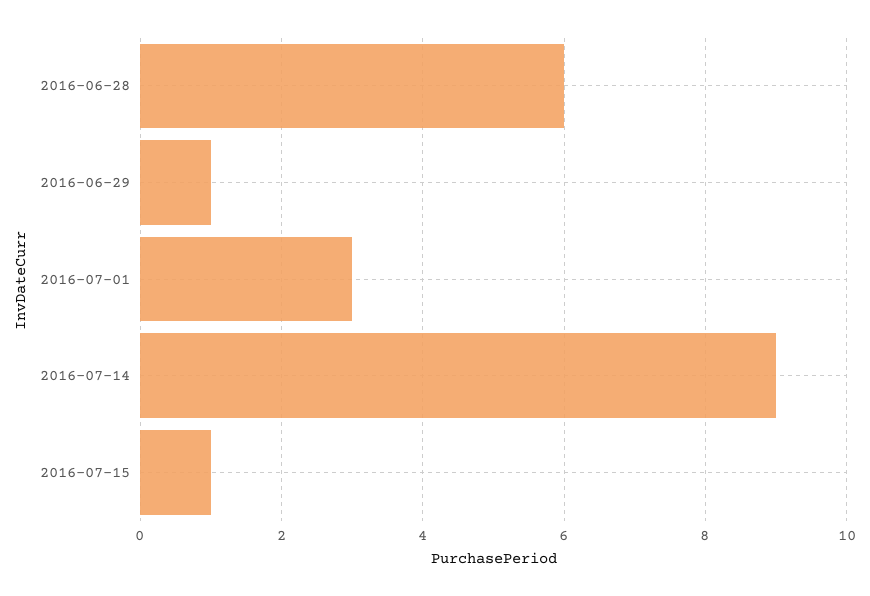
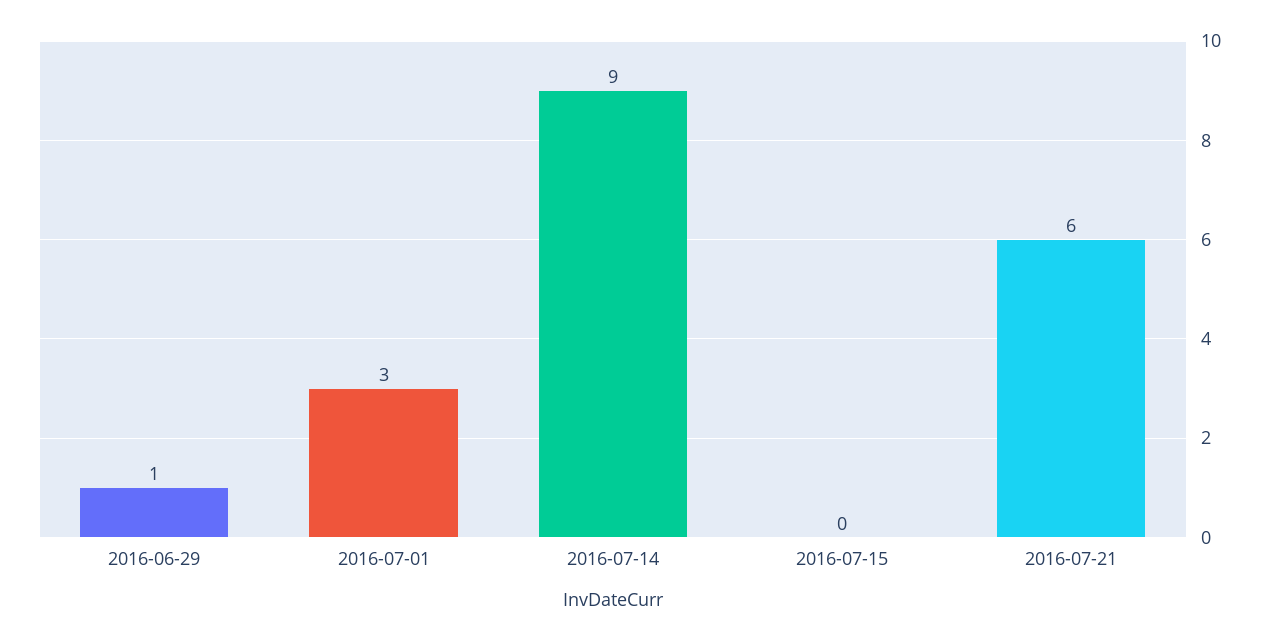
2016-06-28: 6 -> none
2016-07-15: 1 -> 0
2016-07-21: none -> 6

